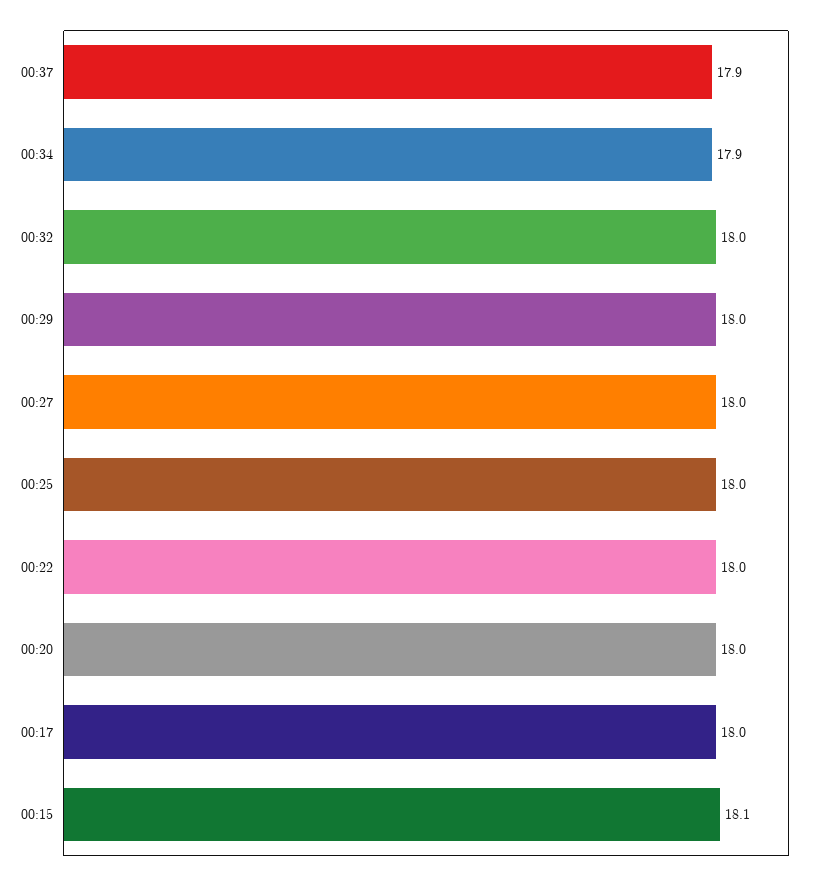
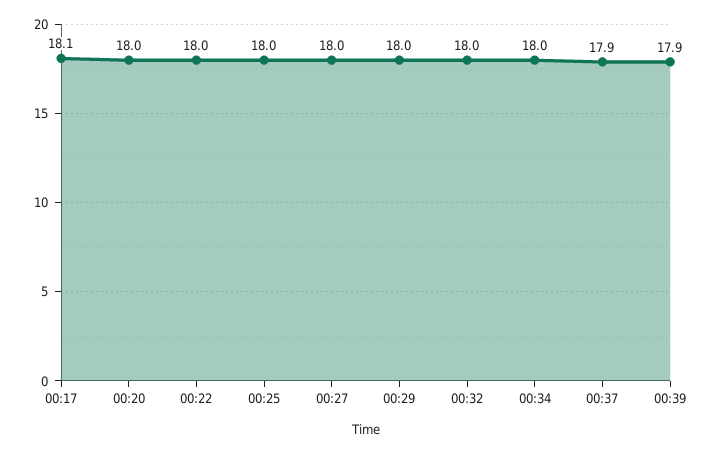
00:34: 17.9 -> 18
00:17: 18 -> 18.1
00:15: 18.1 -> none
00:39: none -> 17.9

